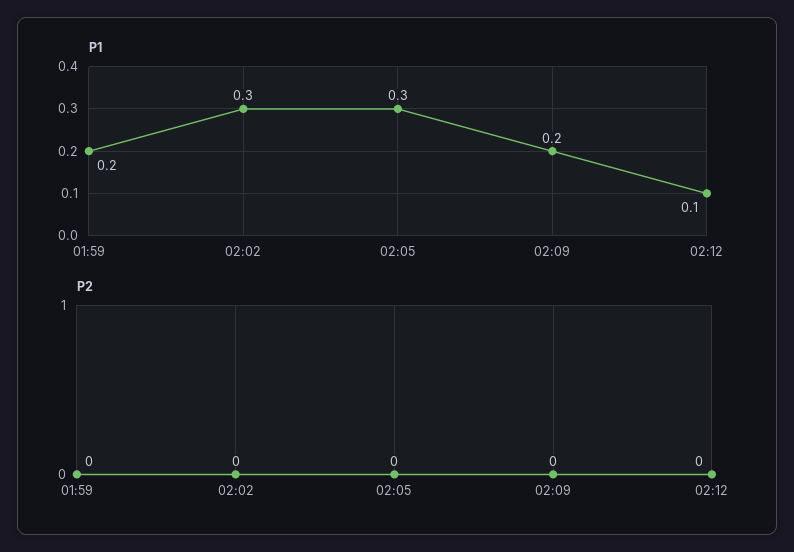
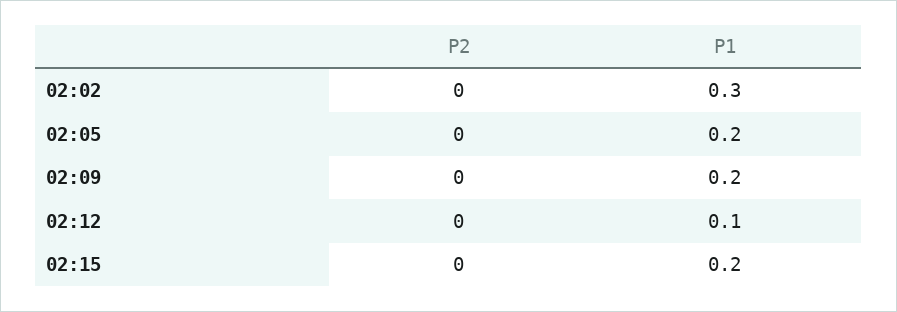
P1, 01:59: 0.2 -> none
P1, 02:05: 0.3 -> 0.2
P2, 01:59: 0 -> none
P2, 02:15: none -> 0
P1, 02:15: none -> 0.2

